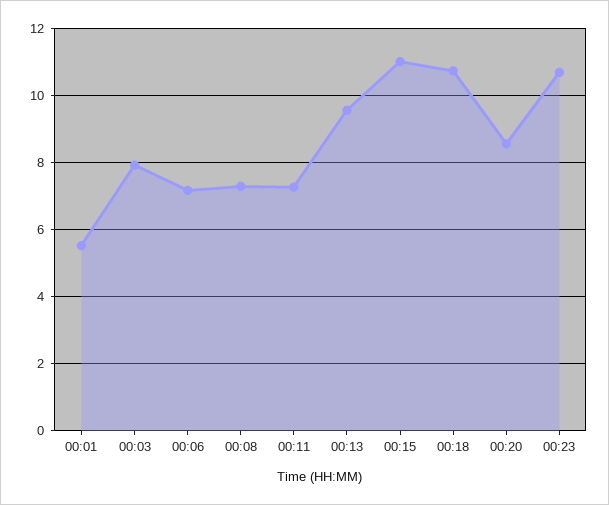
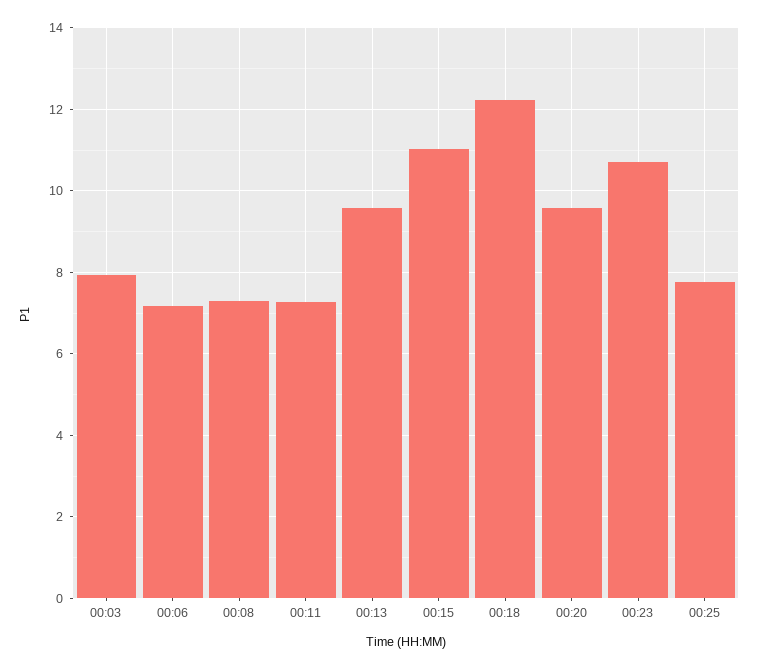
00:01: 5.6 -> none
00:18: 10.8 -> 12.2
00:20: 8.6 -> 9.6
00:25: none -> 7.8

